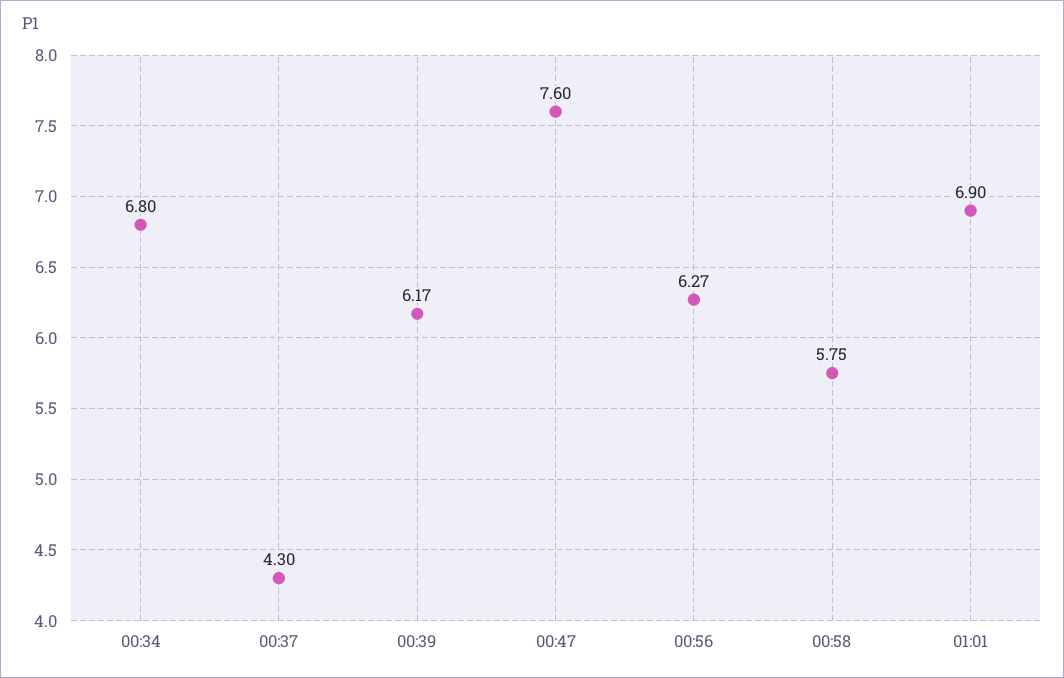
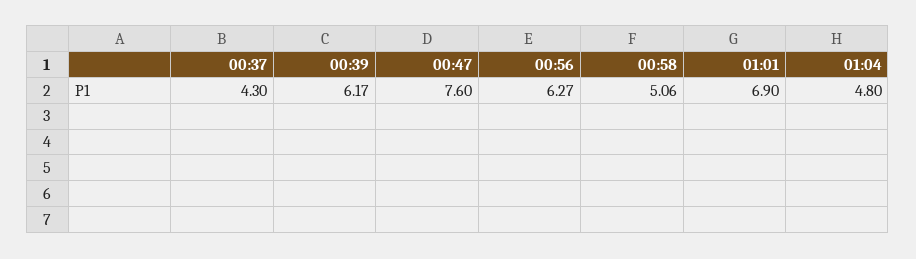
00:34: 6.8 -> none
00:58: 5.75 -> 5.06
01:04: none -> 4.8

